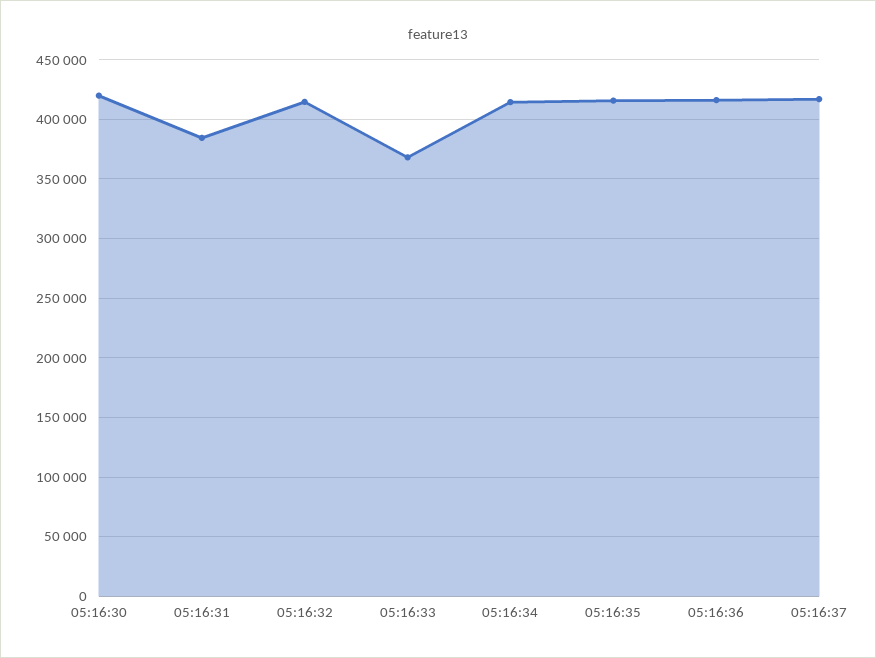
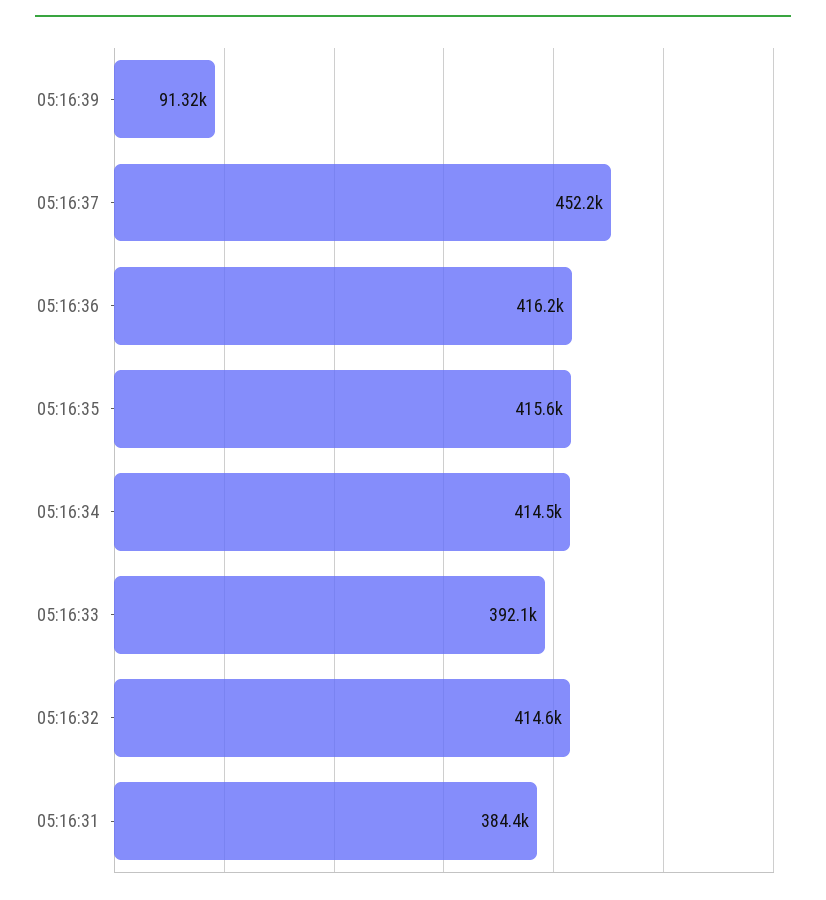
05:16:30: 420000 -> none
05:16:33: 370000 -> 392100
05:16:37: 420000 -> 452200
05:16:39: none -> 91320

